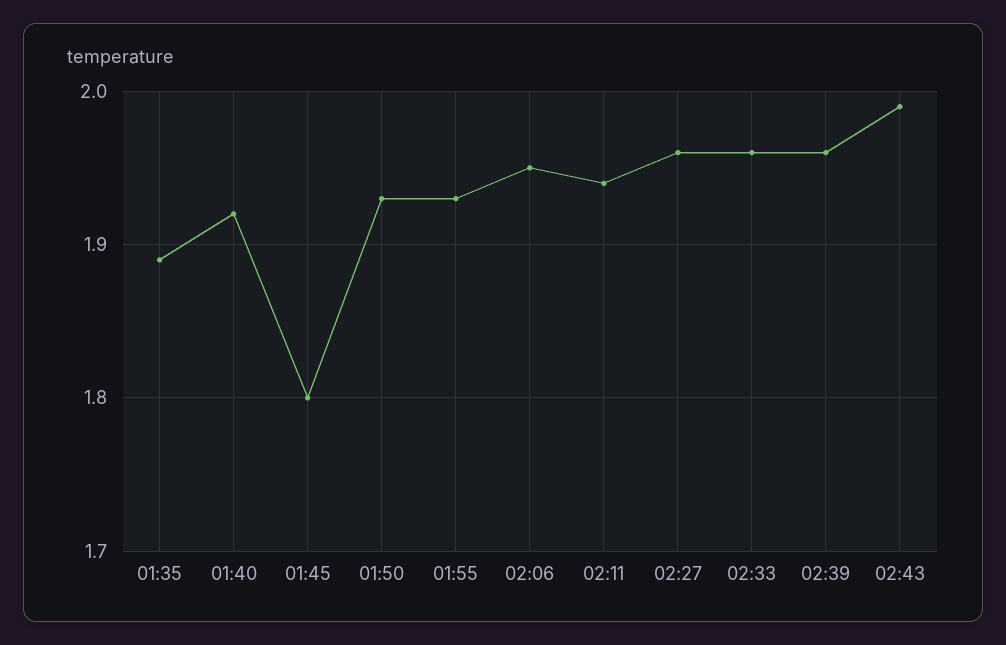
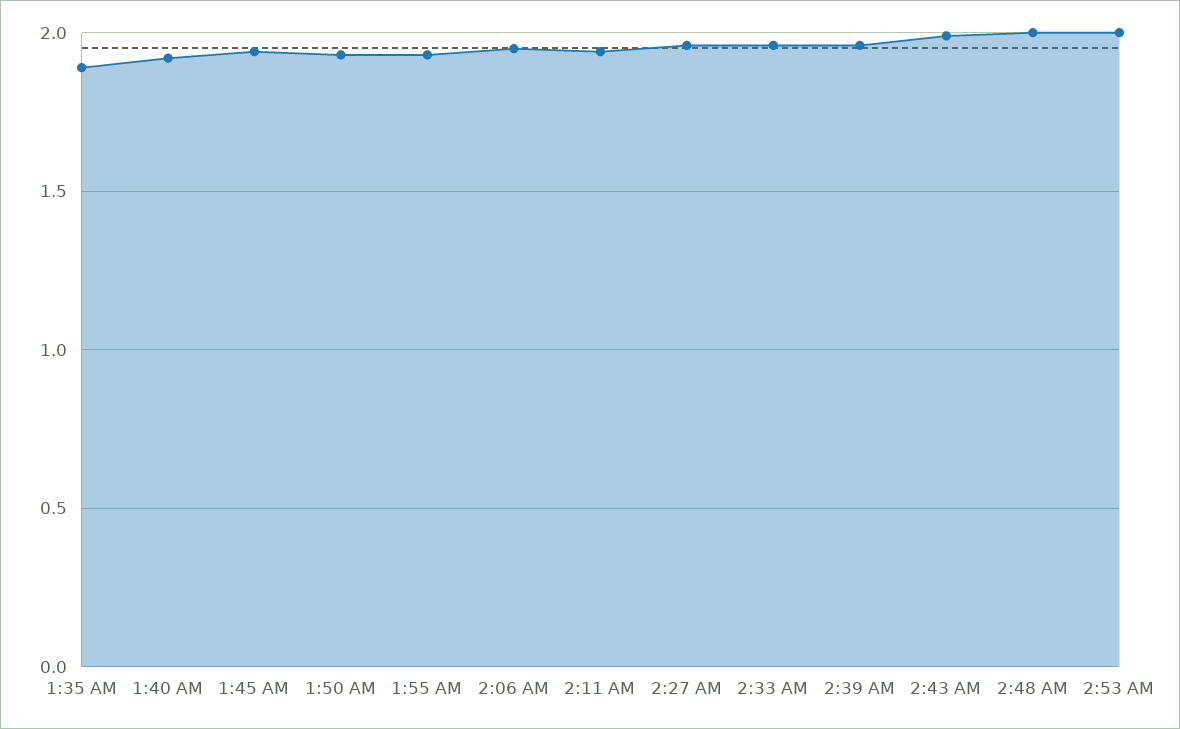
01:45: 1.8 -> 1.95
2:48 AM: none -> 2
2:53 AM: none -> 2

